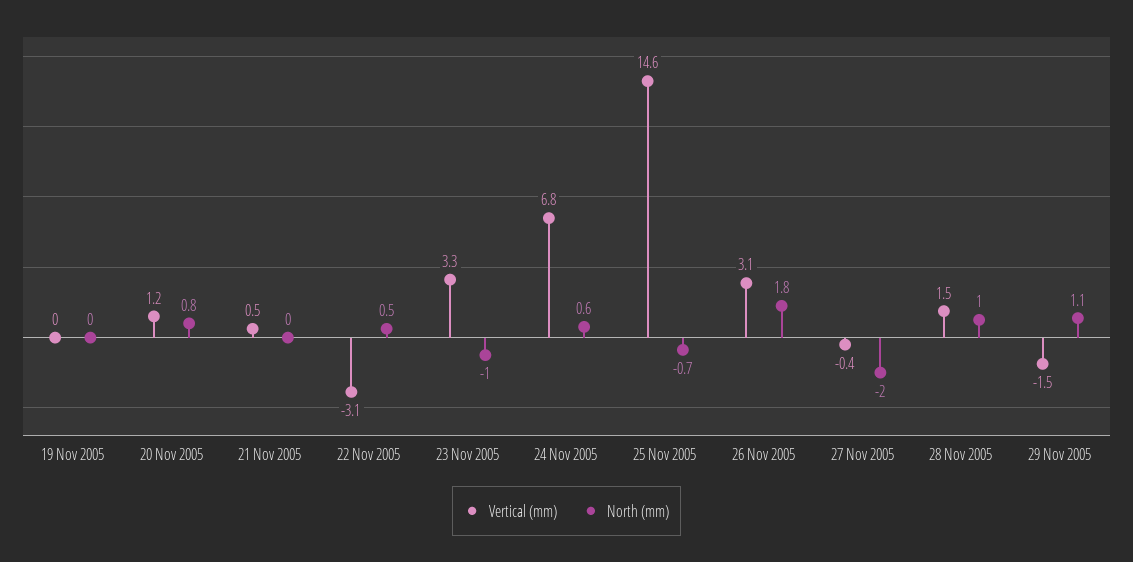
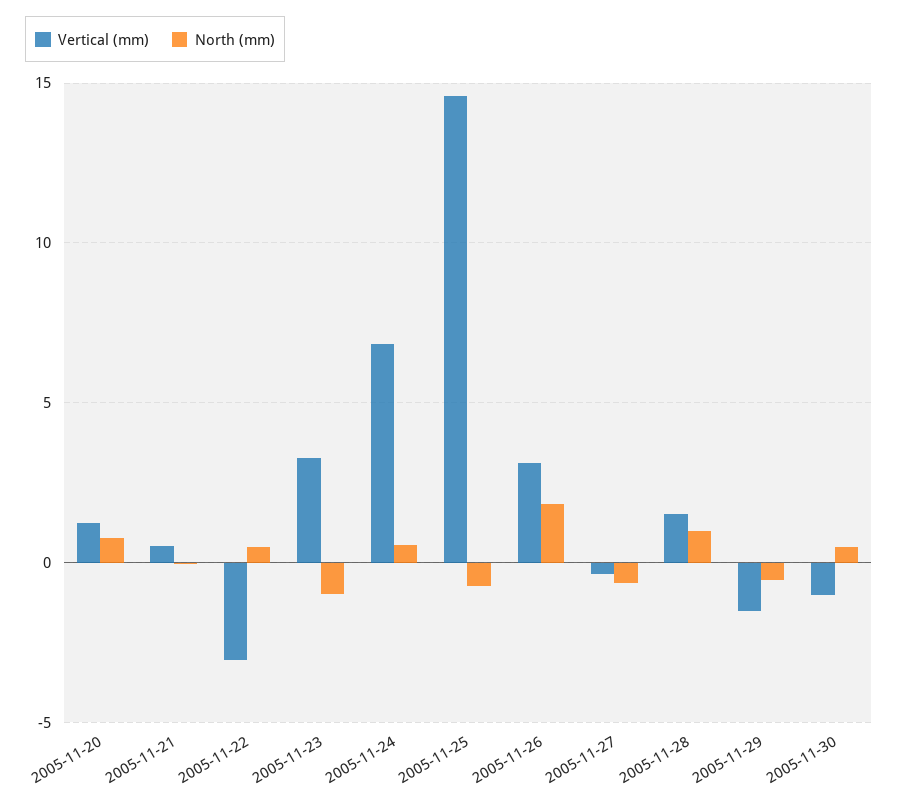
Vertical (mm), 19 Nov 2005: 0 -> none
North (mm), 19 Nov 2005: 0 -> none
North (mm), 27 Nov 2005: -2 -> -0.5
North (mm), 29 Nov 2005: 1.1 -> -0.5
Vertical (mm), 2005-11-30: none -> -1
North (mm), 2005-11-30: none -> 0.5

